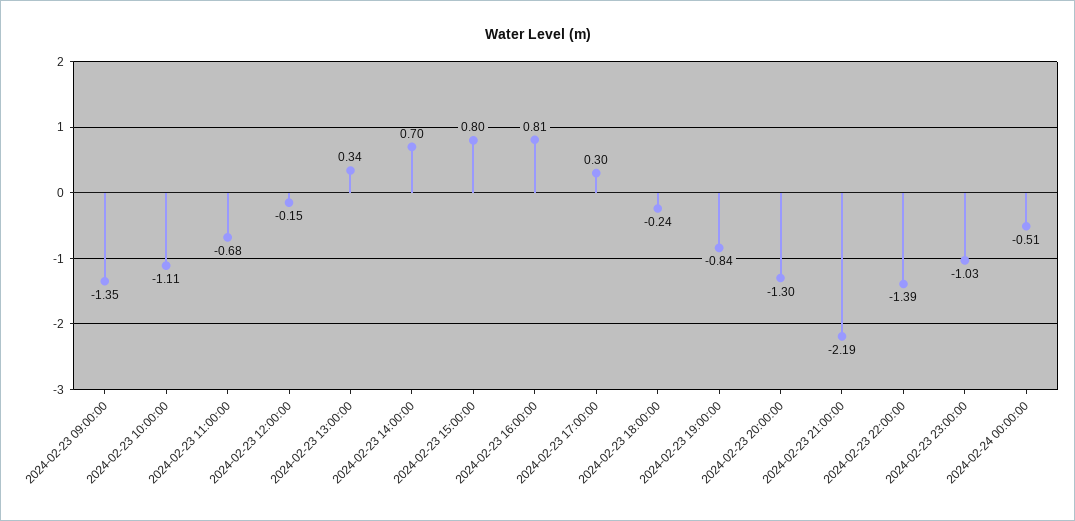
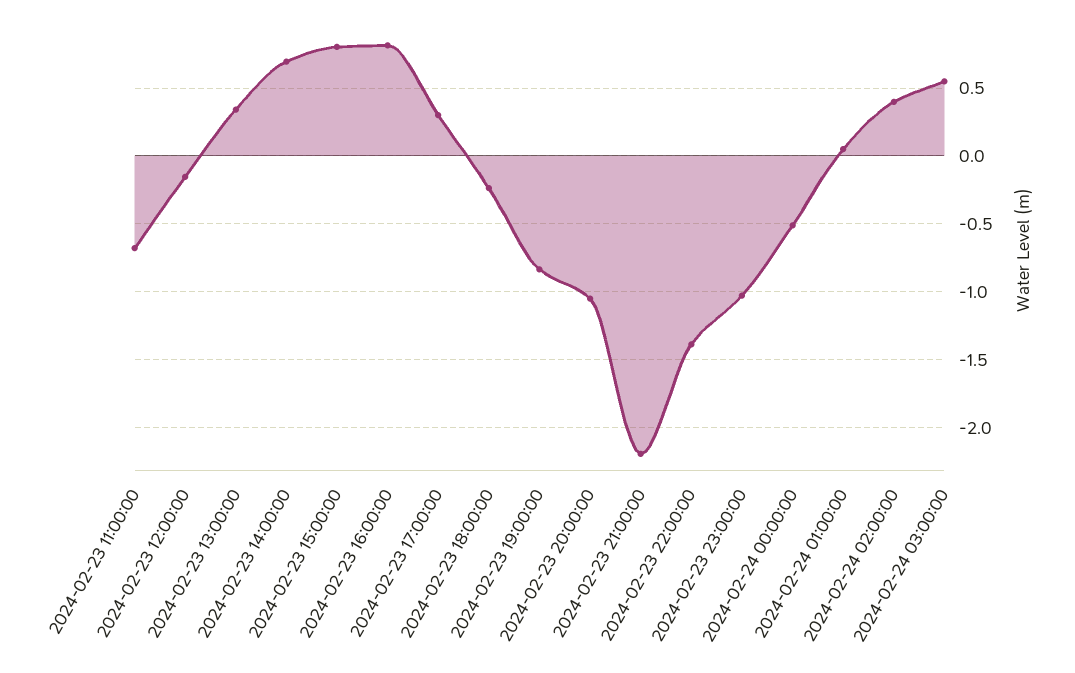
2024-02-23 09:00:00: -1.35 -> none
2024-02-23 10:00:00: -1.11 -> none
2024-02-23 20:00:00: -1.3 -> -1.05
2024-02-24 01:00:00: none -> 0.05
2024-02-24 02:00:00: none -> 0.4
2024-02-24 03:00:00: none -> 0.55

